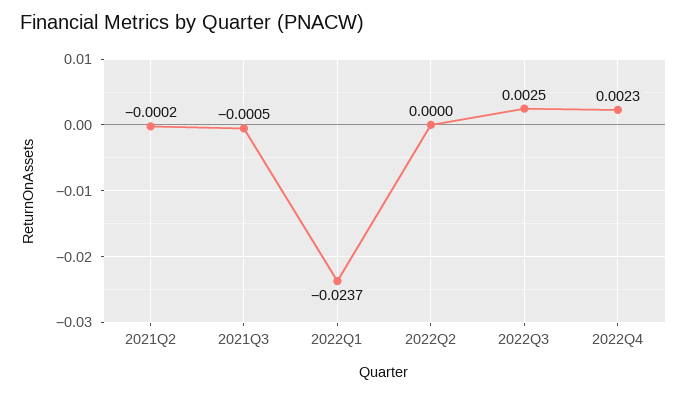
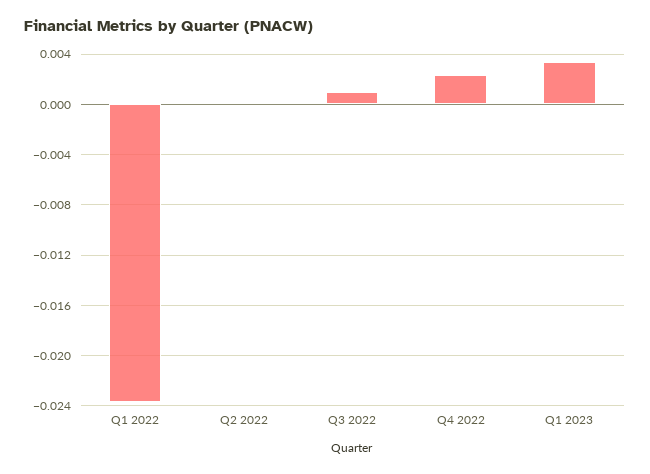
2021Q2: -0.0002 -> none
2021Q3: -0.0005 -> none
2022Q3: 0.0025 -> 0.001
Q1 2023: none -> 0.0035

